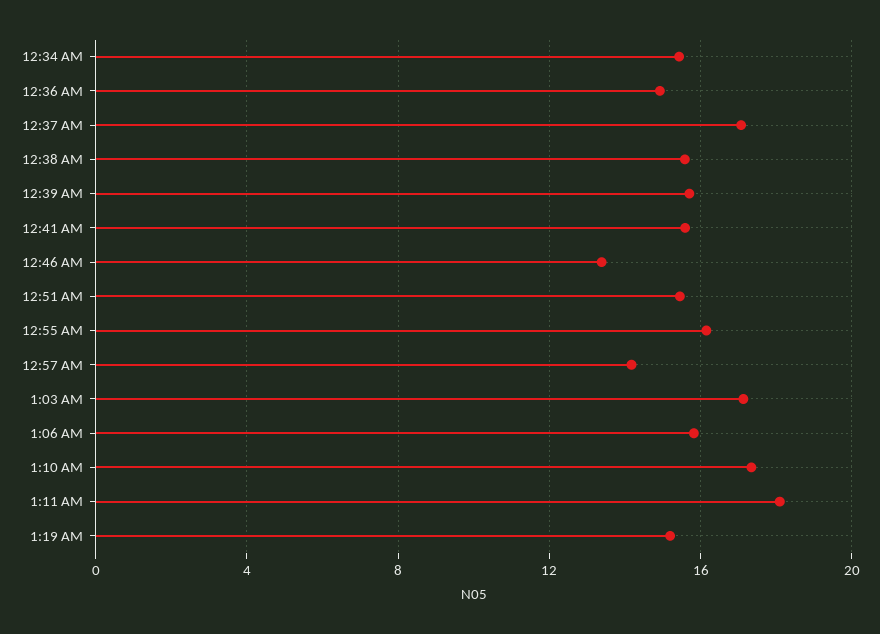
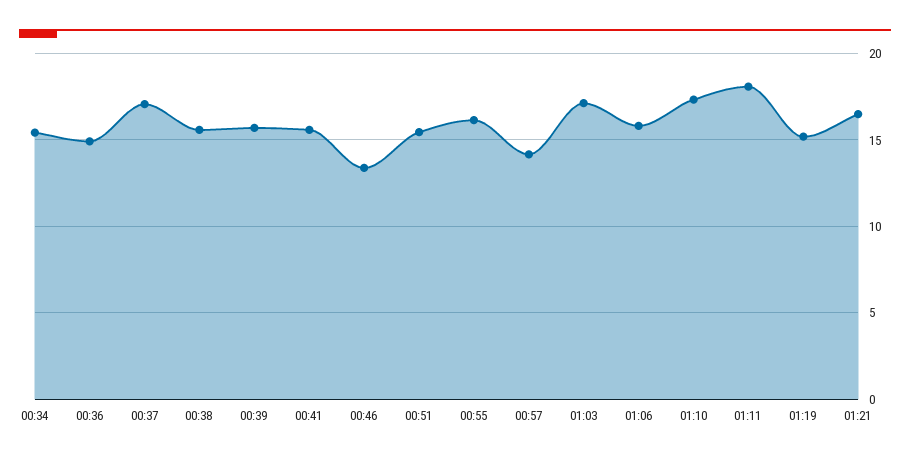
01:21: none -> 16.5

